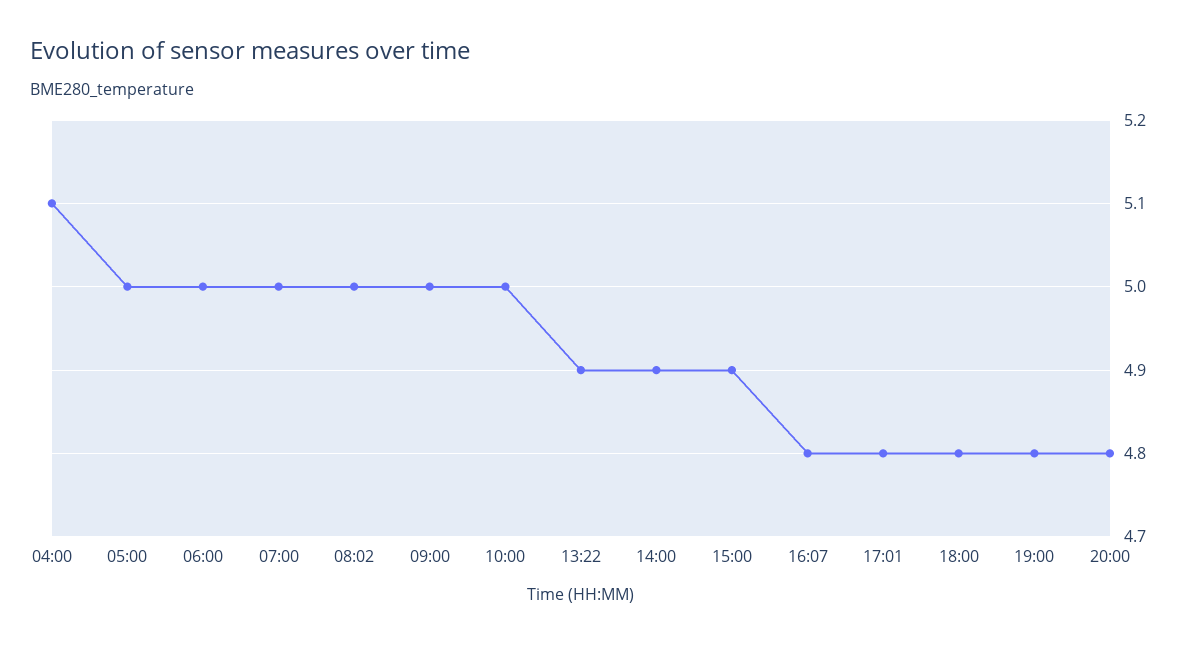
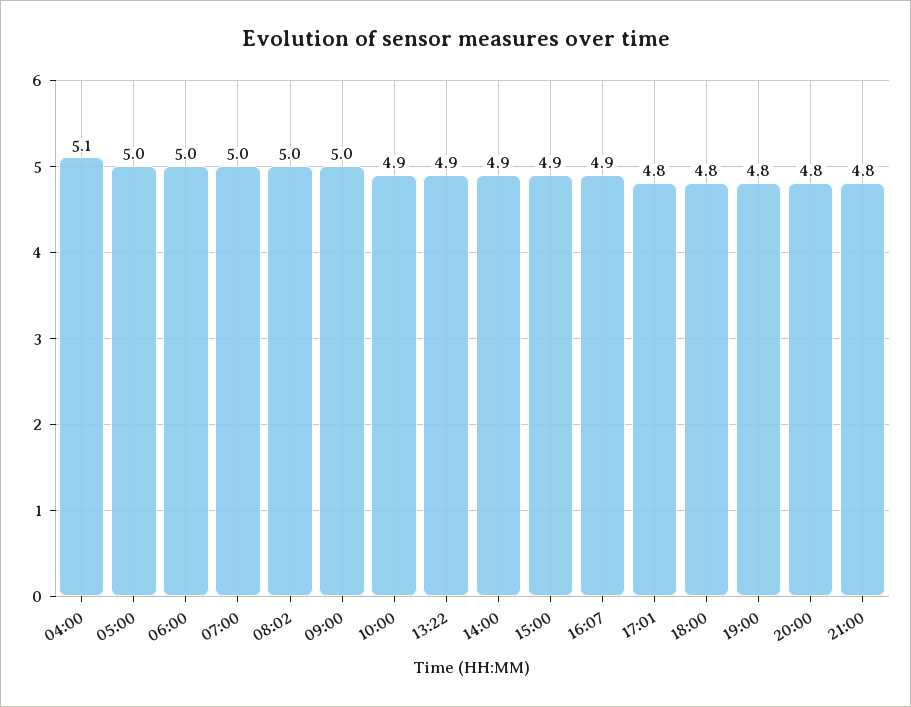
10:00: 5 -> 4.9
16:07: 4.8 -> 4.9
21:00: none -> 4.8

